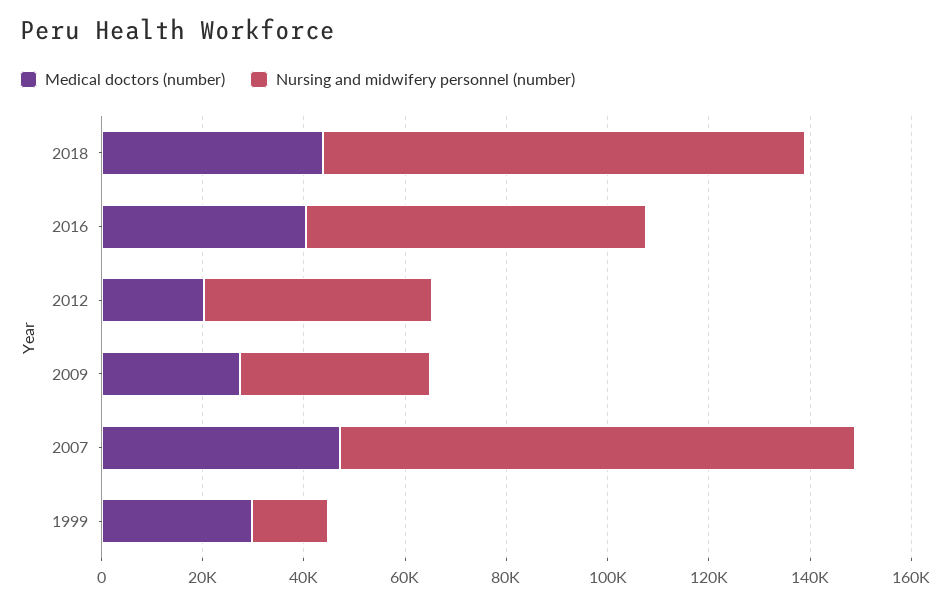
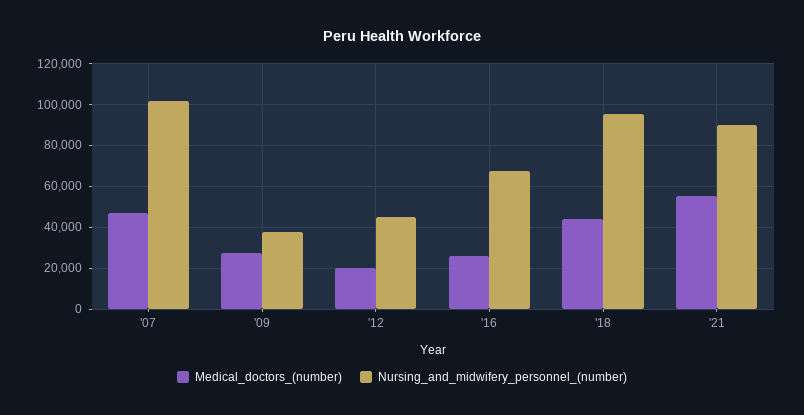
Medical doctors (number), 2016: 40000 -> 25000
Medical doctors (number), 1999: 30000 -> none
Nursing and midwifery personnel (number), 1999: 15000 -> none
Medical doctors (number), '21: none -> 55000
Nursing and midwifery personnel (number), '21: none -> 90000

